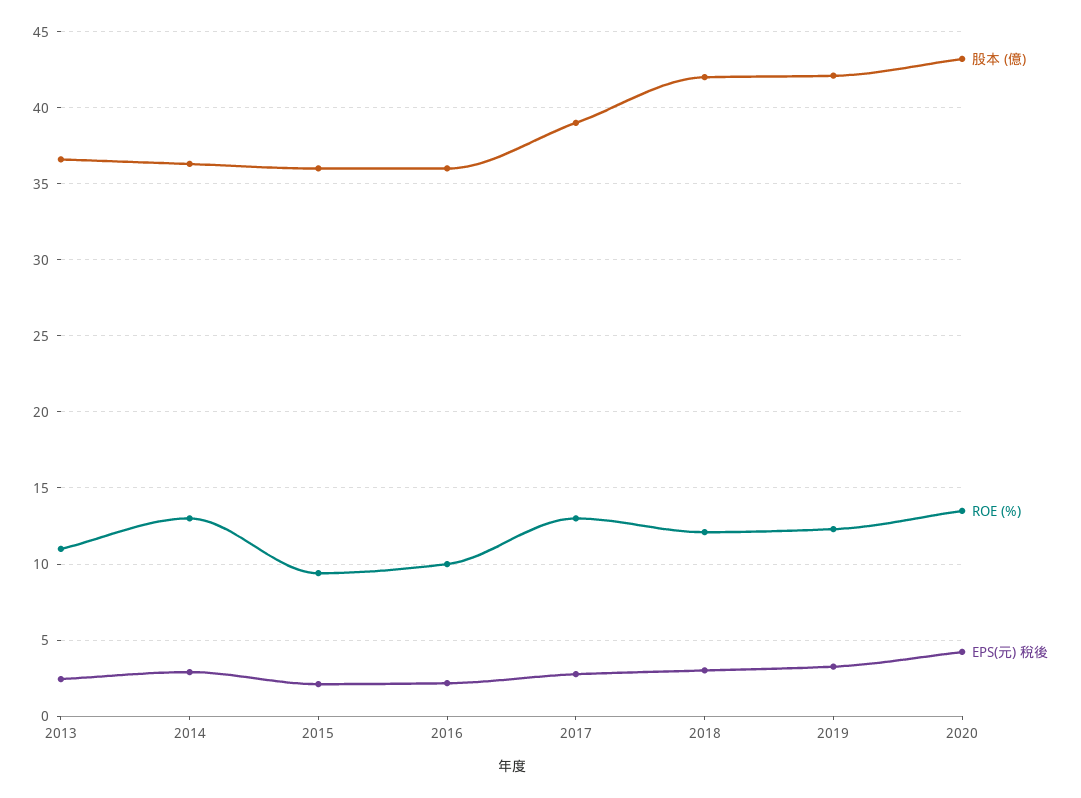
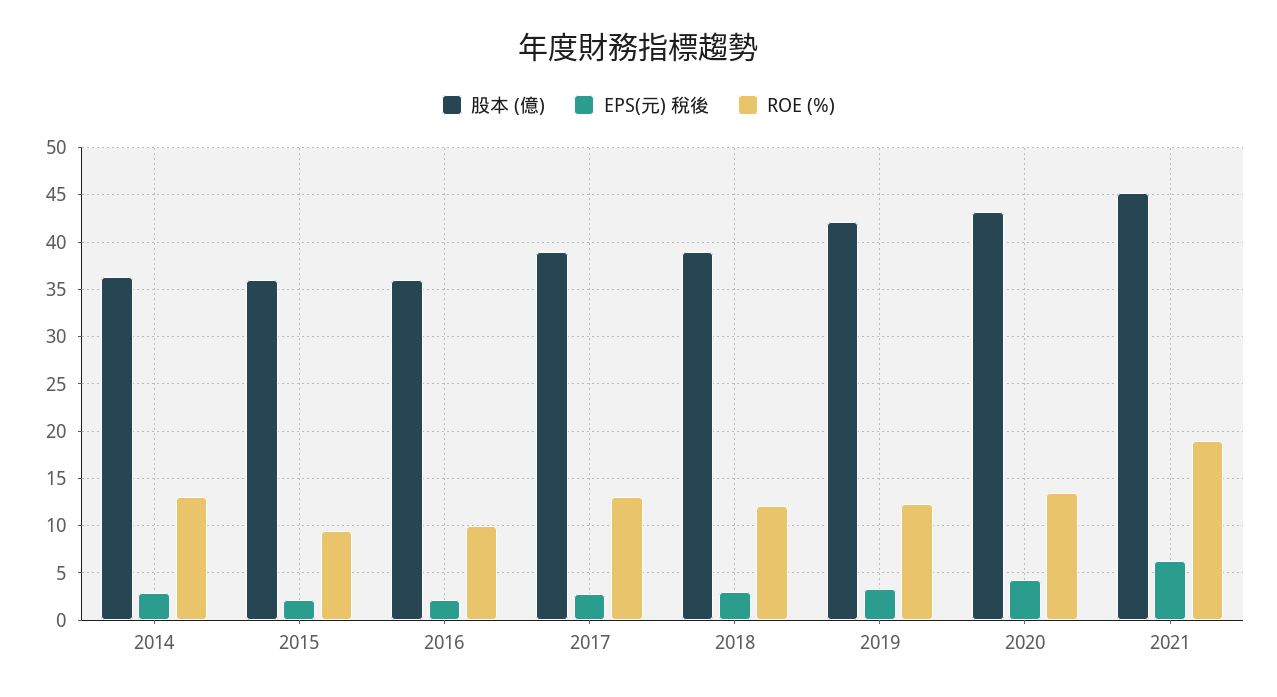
股本 (億), 2013: 36.5 -> none
ROE (%), 2013: 11 -> none
EPS(元) 稅後, 2013: 2.5 -> none
股本 (億), 2018: 42 -> 39
股本 (億), 2021: none -> 45
EPS(元) 稅後, 2021: none -> 6
ROE (%), 2021: none -> 19

